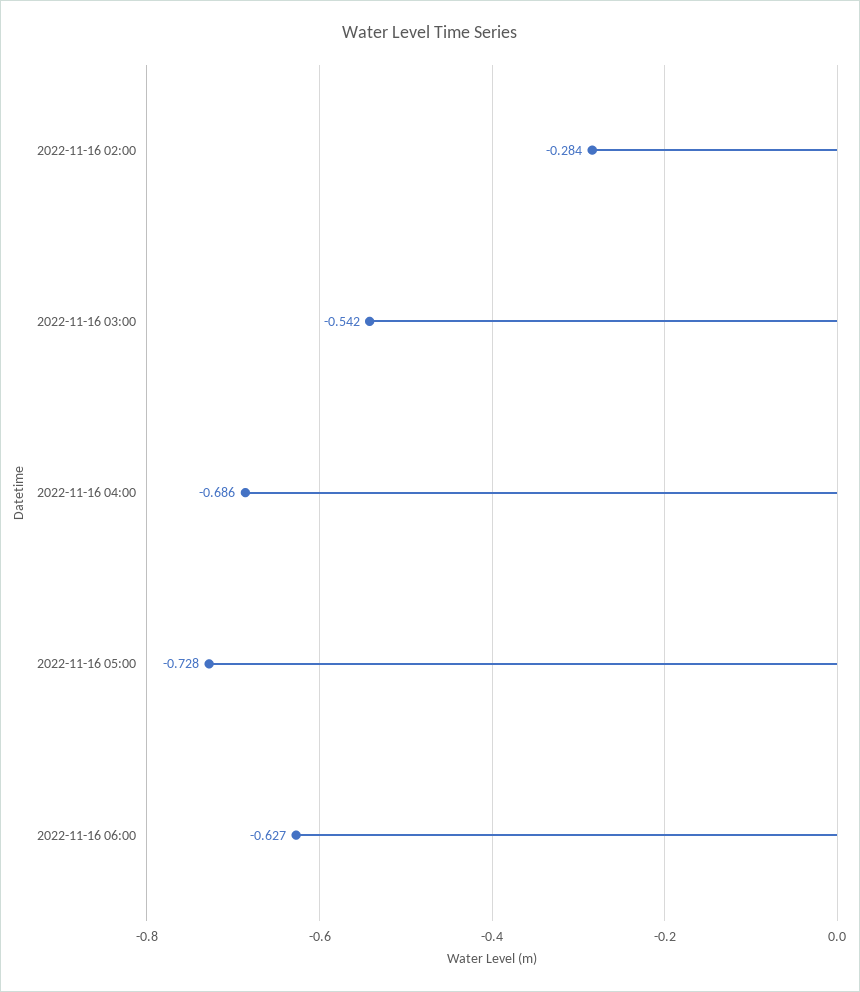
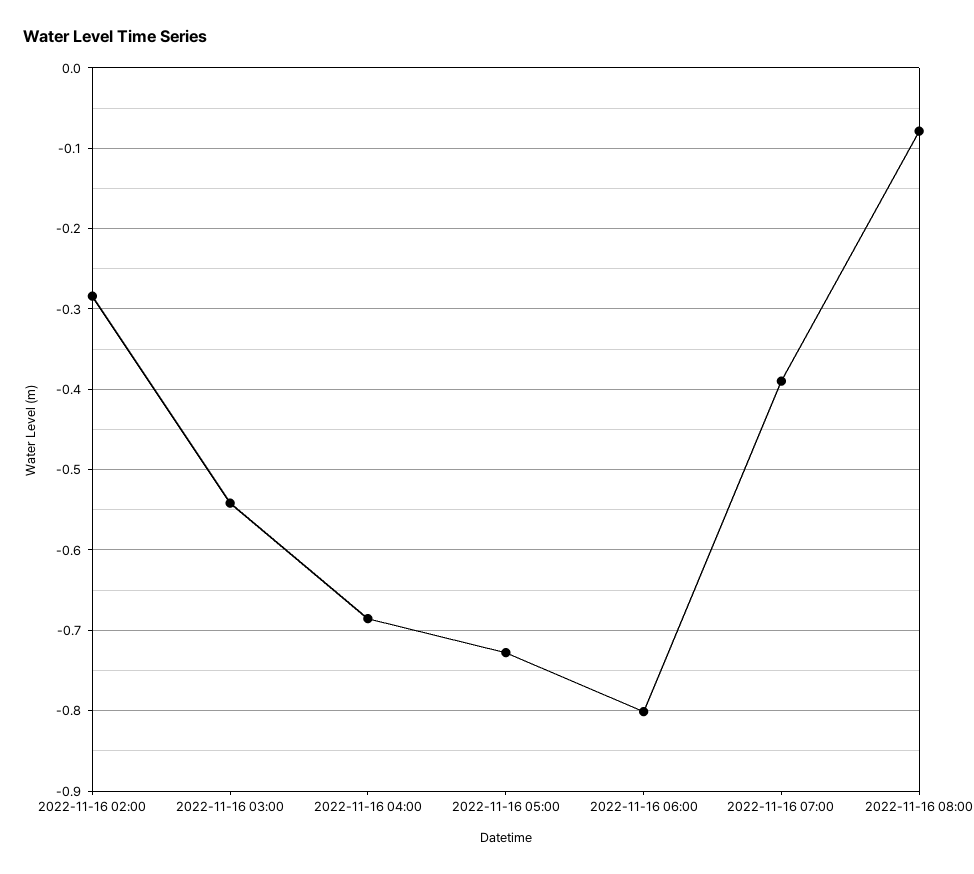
2022-11-16 06:00: -0.627 -> -0.8
2022-11-16 07:00: none -> -0.39
2022-11-16 08:00: none -> -0.08

